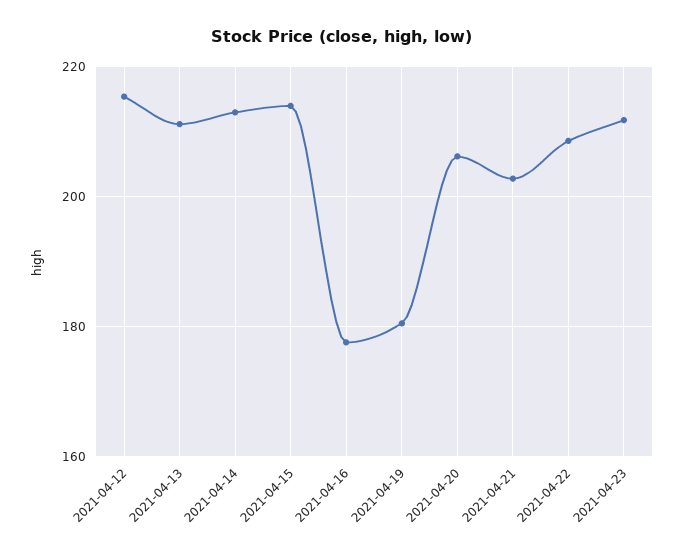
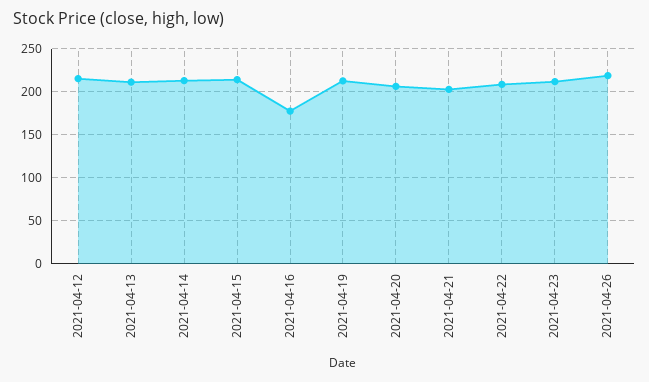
2021-04-19: 180 -> 210
2021-04-26: none -> 220

